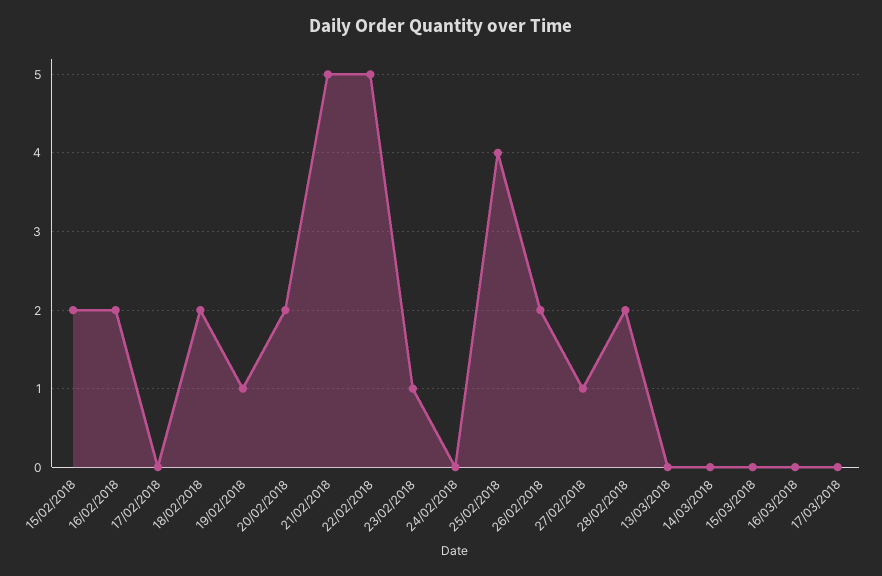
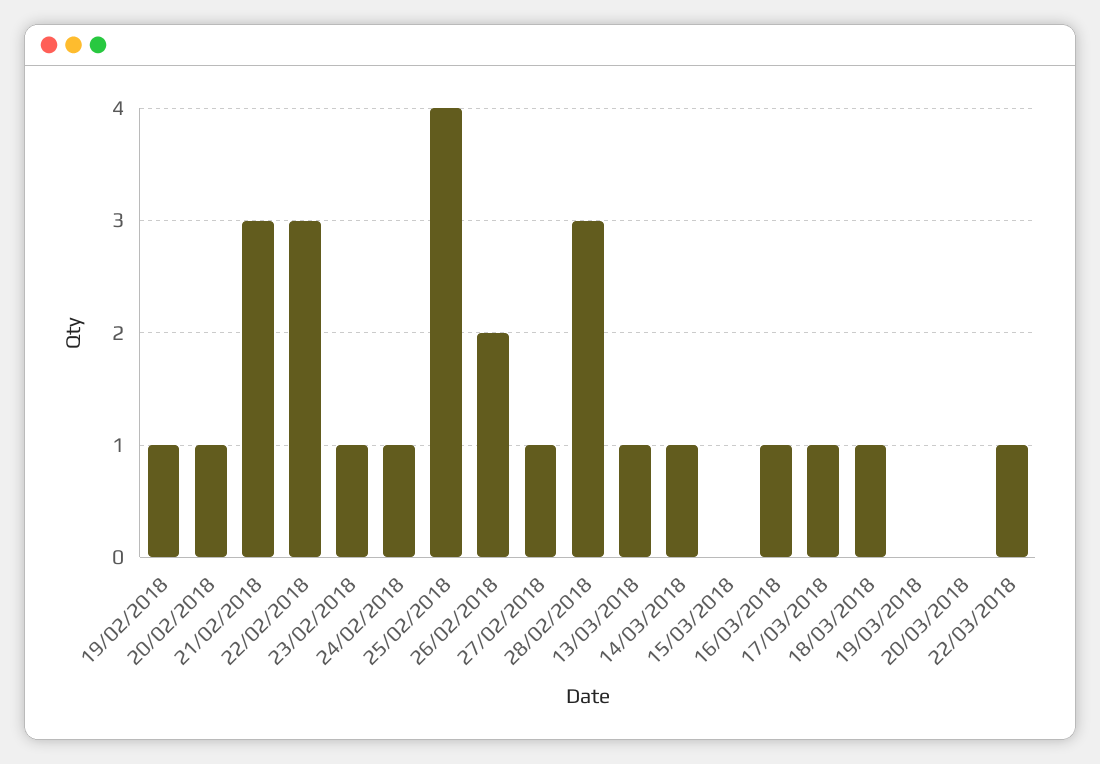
15/02/2018: 2 -> none
16/02/2018: 2 -> none
17/02/2018: 0 -> none
18/02/2018: 2 -> none
20/02/2018: 2 -> 1
21/02/2018: 5 -> 3
22/02/2018: 5 -> 3
24/02/2018: 0 -> 1
28/02/2018: 2 -> 3
13/03/2018: 0 -> 1
14/03/2018: 0 -> 1
16/03/2018: 0 -> 1
17/03/2018: 0 -> 1
18/03/2018: none -> 1
19/03/2018: none -> 0
20/03/2018: none -> 0
22/03/2018: none -> 1

